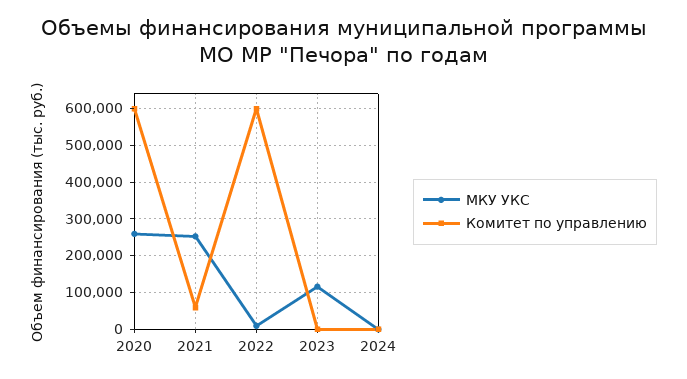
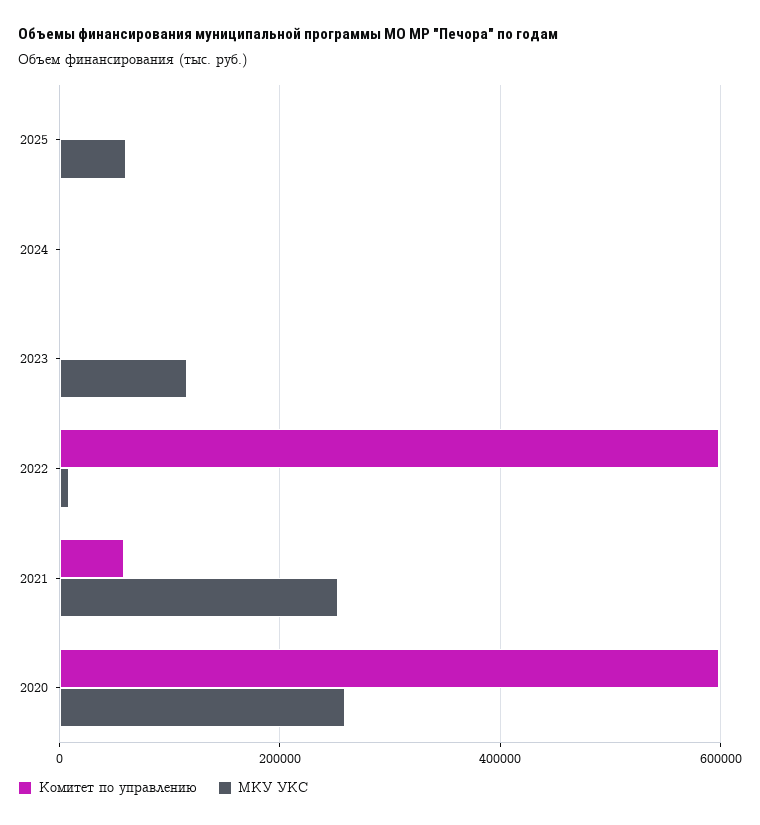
Комитет по управлению, 2025: none -> 0
МКУ УКС, 2025: none -> 60000

